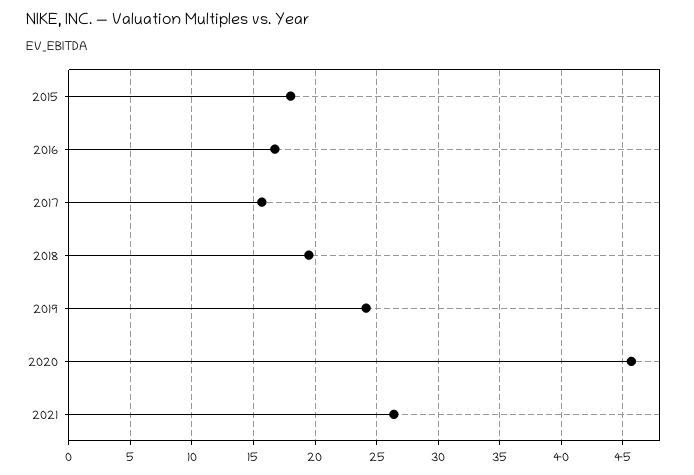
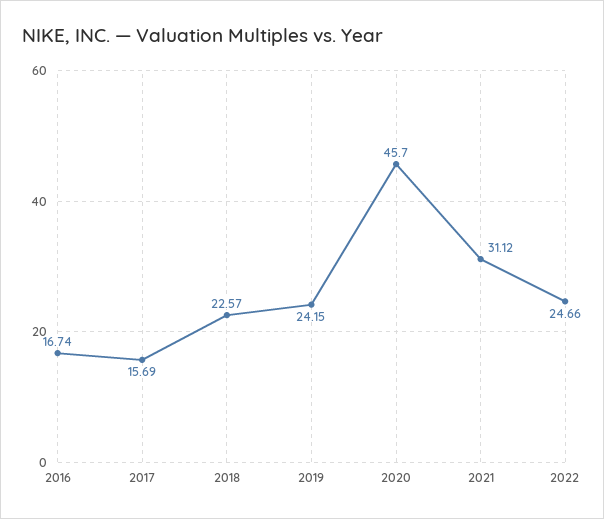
2015: 18 -> none
2018: 19.5 -> 22.57
2021: 26.5 -> 31.12
2022: none -> 24.66

